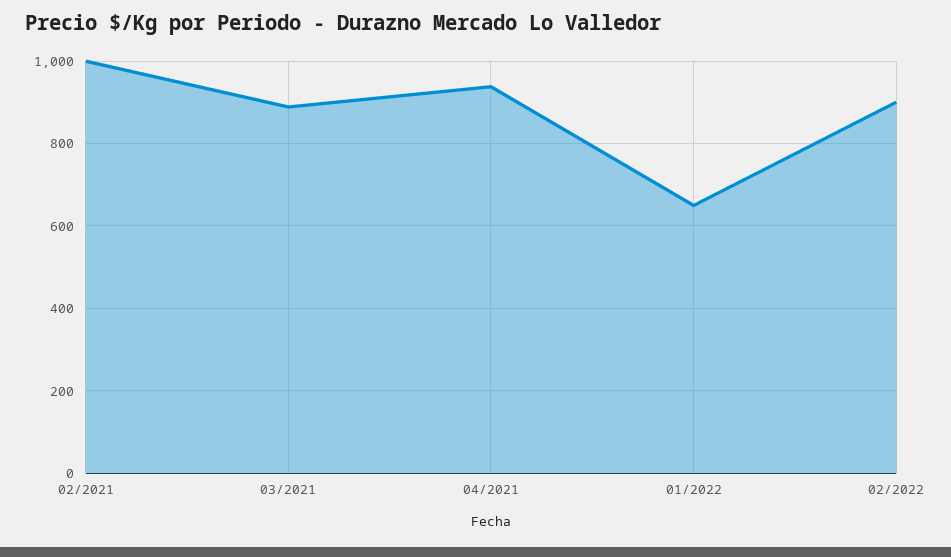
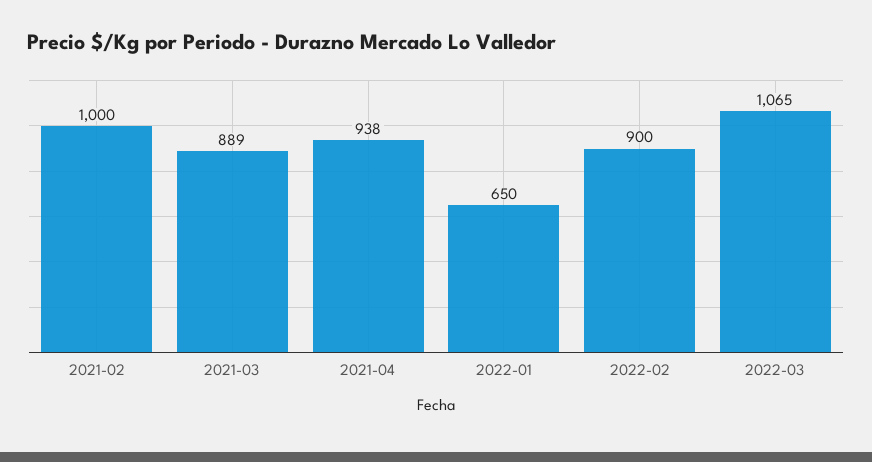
2022-03: none -> 1065

